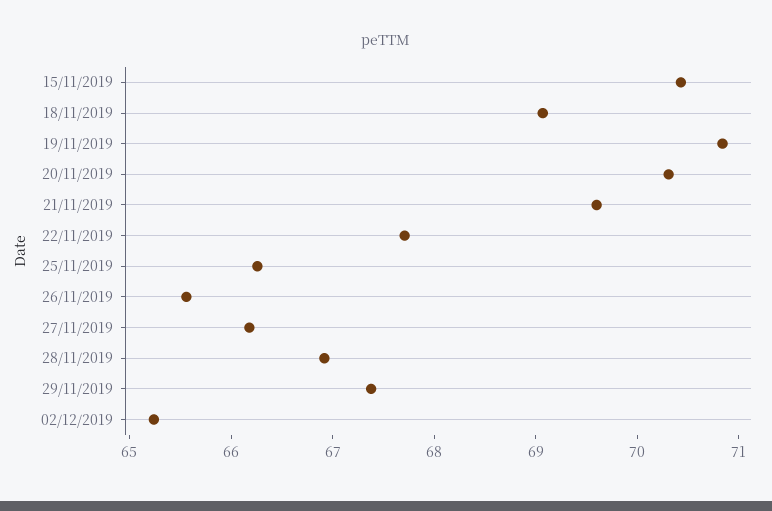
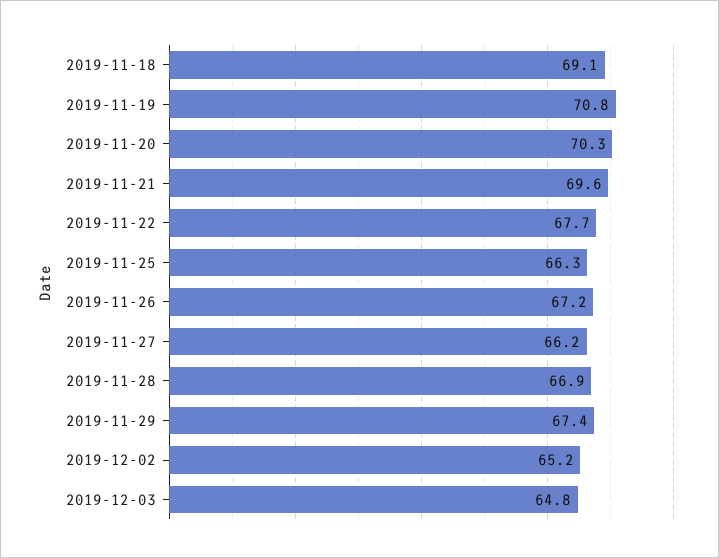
15/11/2019: 70.4 -> none
26/11/2019: 65.6 -> 67.2
2019-12-03: none -> 64.8

